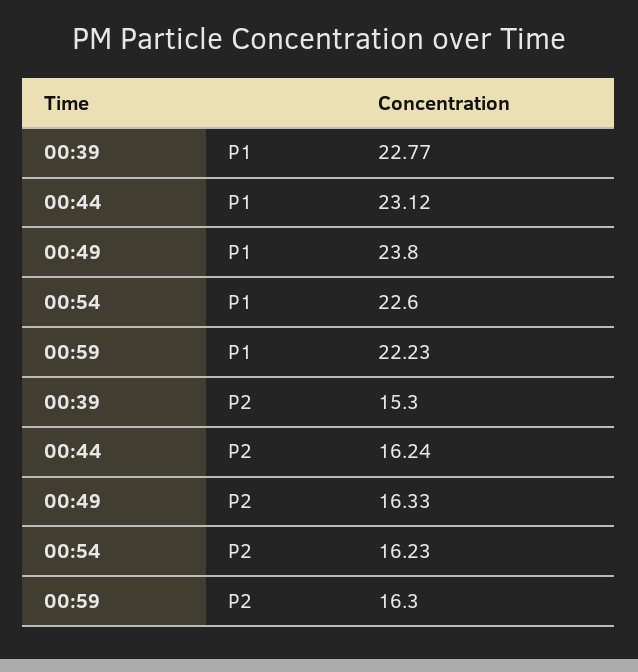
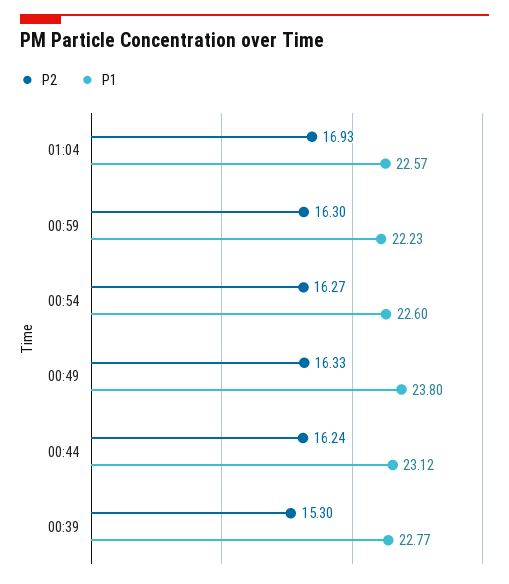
P2, 00:54: 16.23 -> 16.27
P2, 01:04: none -> 16.93
P1, 01:04: none -> 22.57

